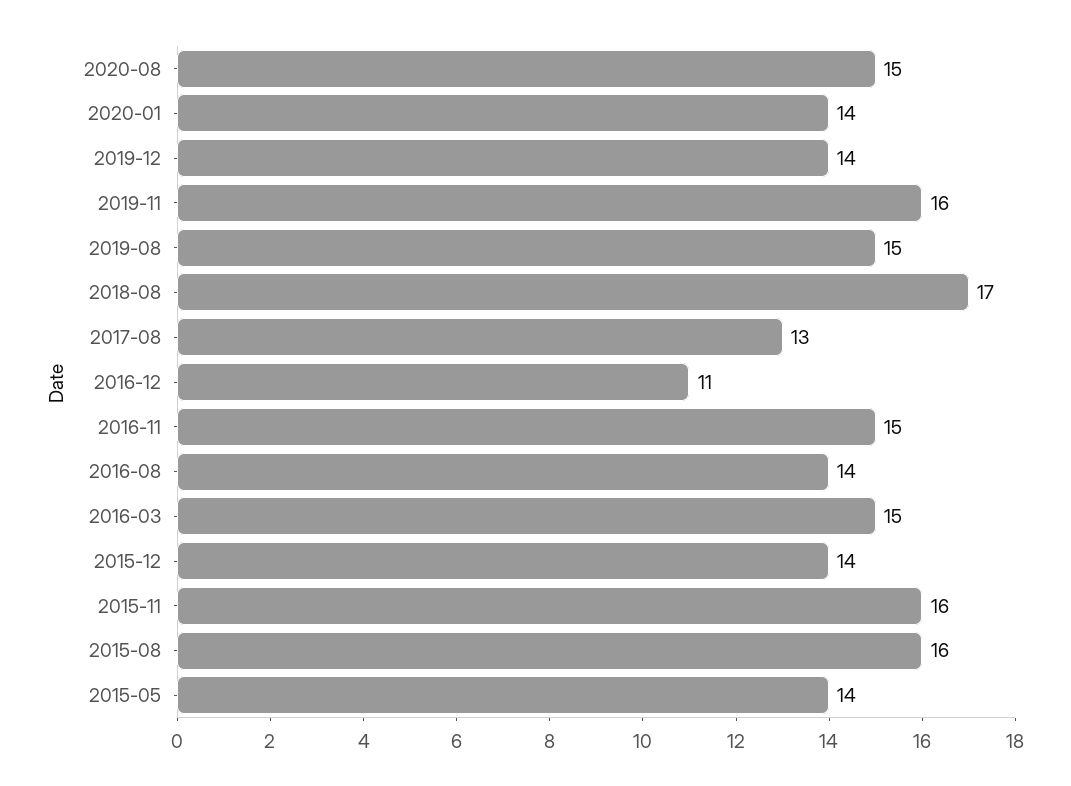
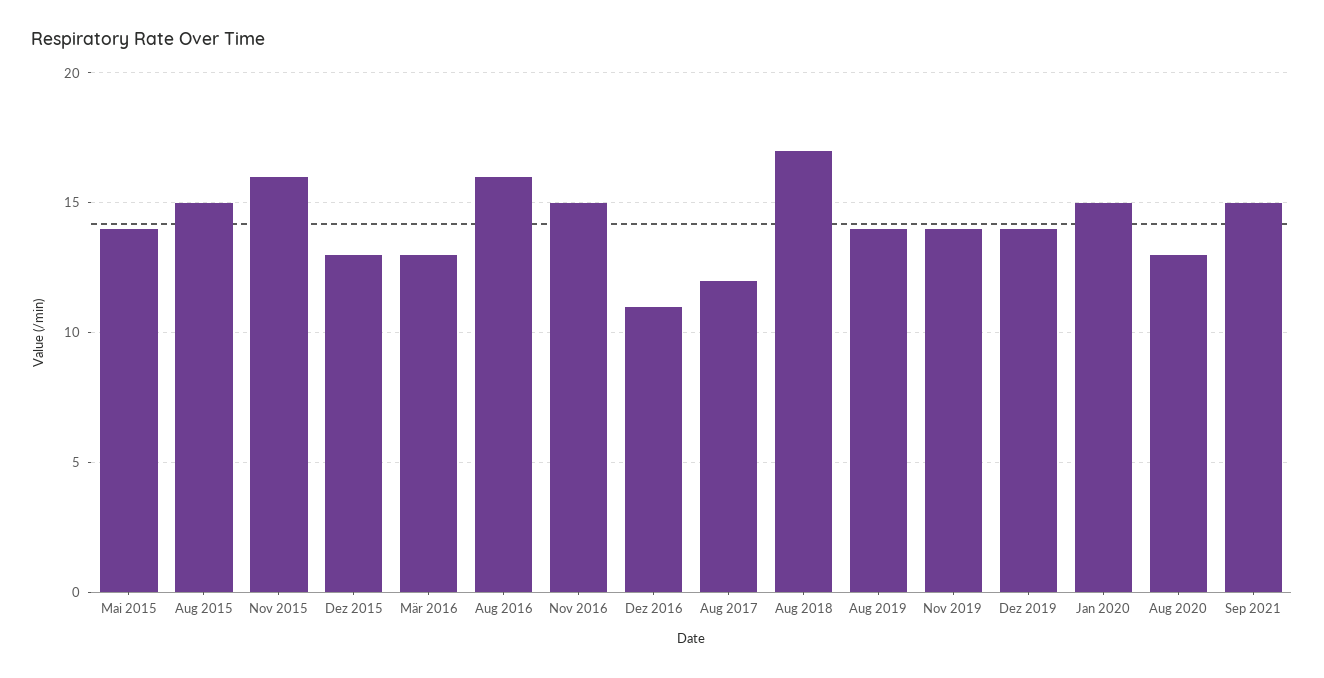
2020-08: 15 -> 13
2020-01: 14 -> 15
2019-11: 16 -> 14
2019-08: 15 -> 14
2017-08: 13 -> 12
2016-08: 14 -> 16
2016-03: 15 -> 13
2015-12: 14 -> 13
2015-08: 16 -> 15
Sep 2021: none -> 15

